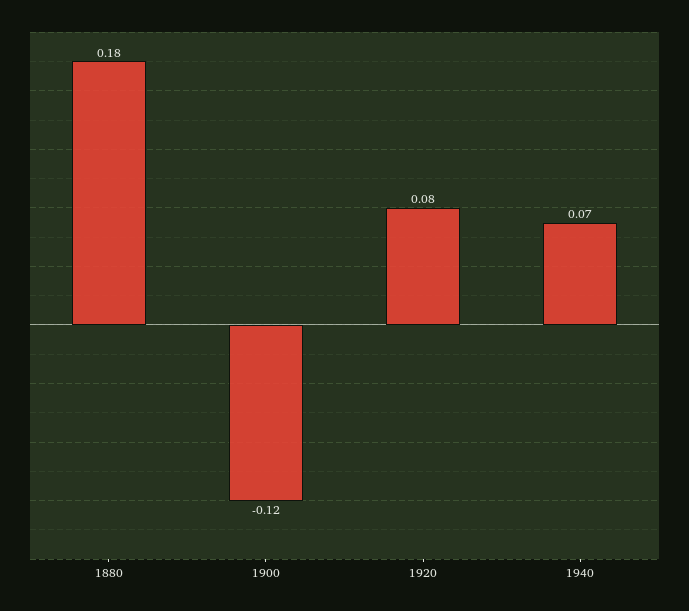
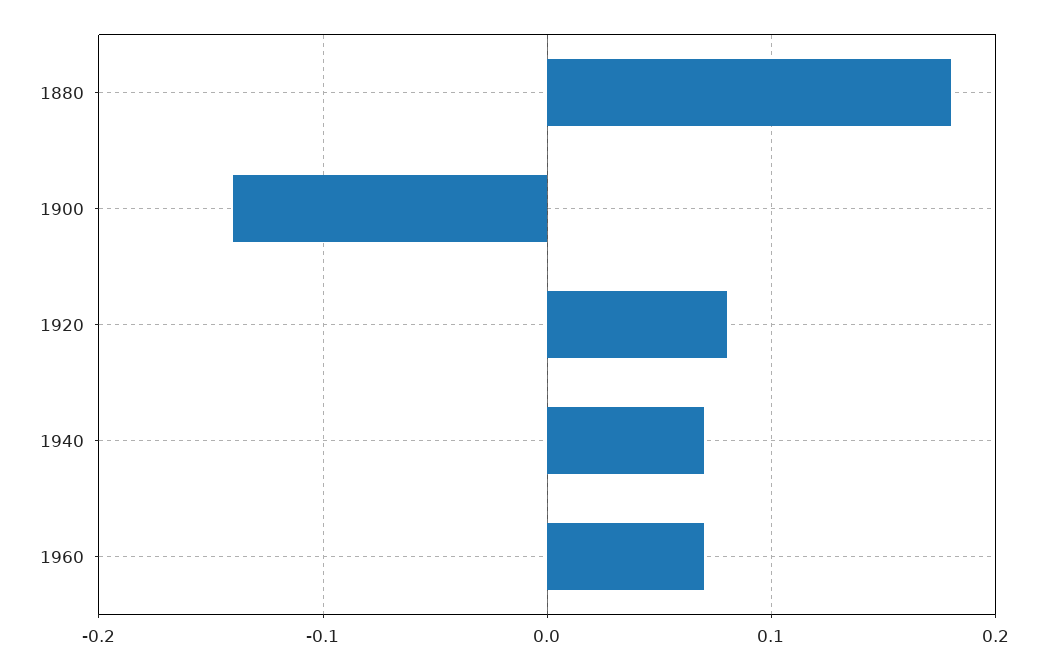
1900: -0.12 -> -0.14
1960: none -> 0.07

